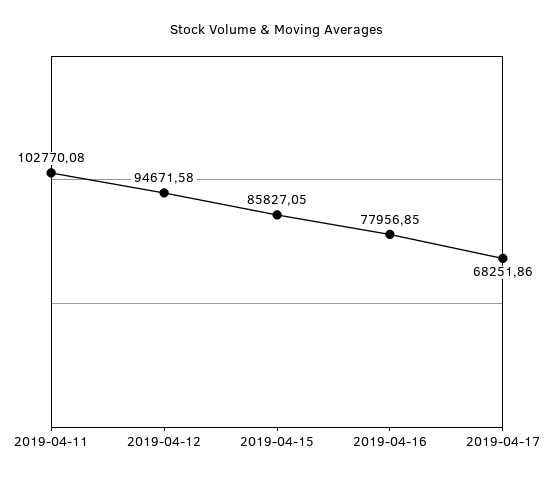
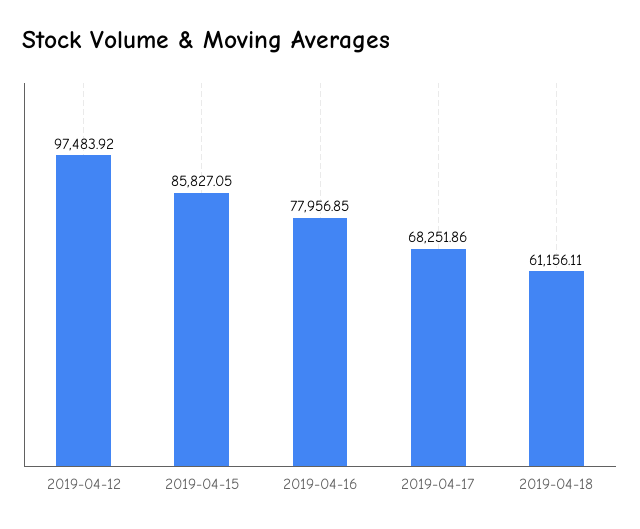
2019-04-11: 102770.08 -> none
2019-04-12: 94671.58 -> 97483.92
2019-04-18: none -> 61156.11

